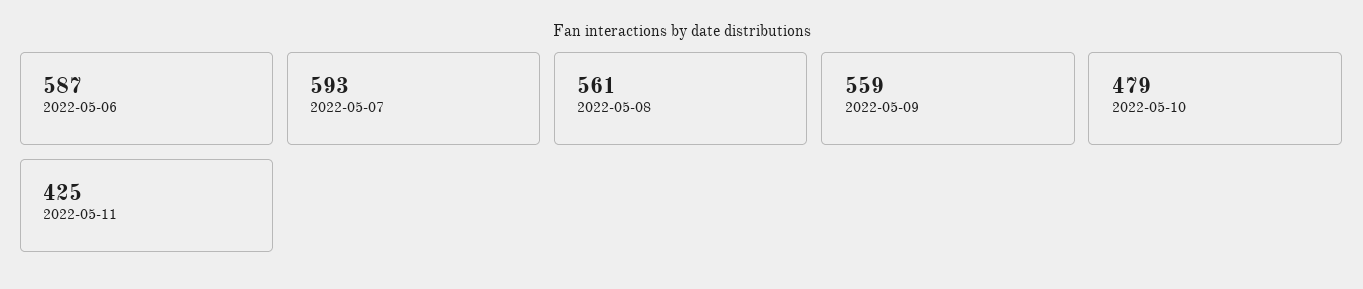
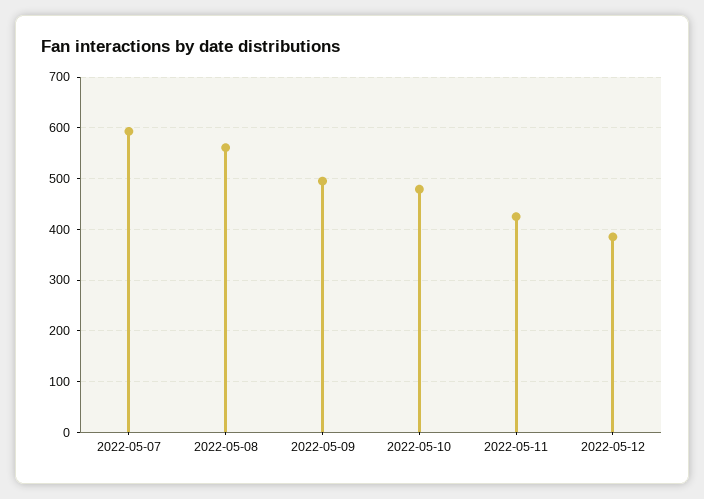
2022-05-06: 587 -> none
2022-05-09: 559 -> 500
2022-05-12: none -> 380

